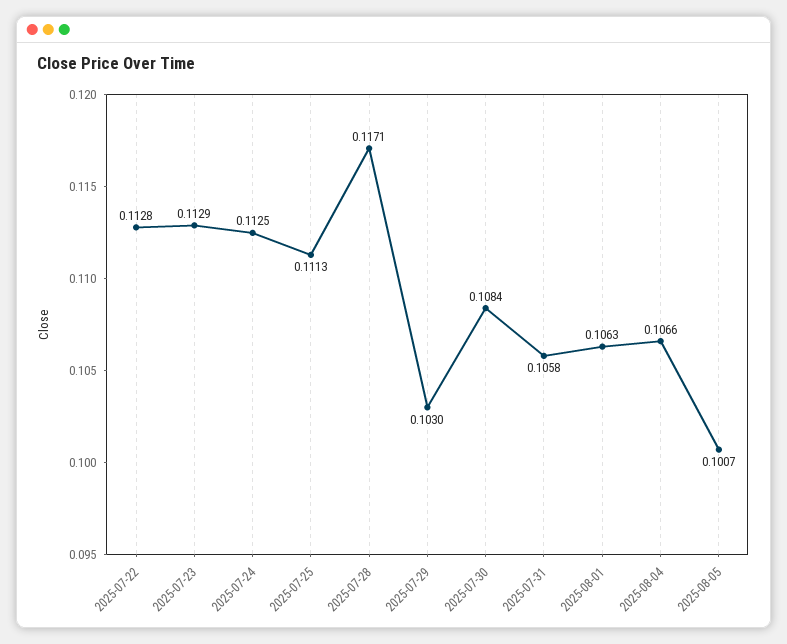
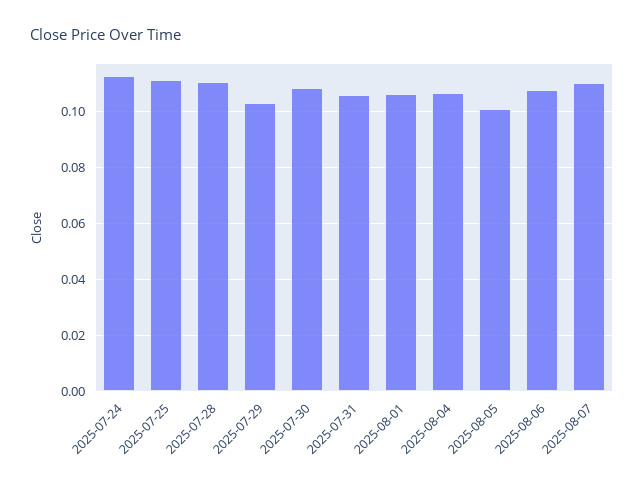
2025-07-22: 0.1128 -> none
2025-07-23: 0.1129 -> none
2025-07-28: 0.1171 -> 0.11
2025-08-06: none -> 0.1075
2025-08-07: none -> 0.11

